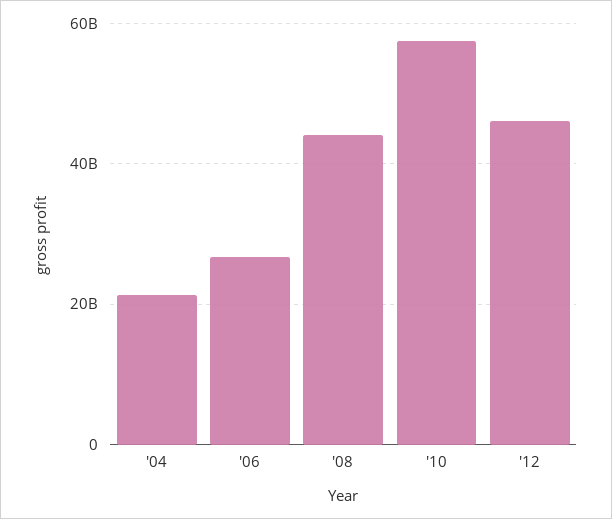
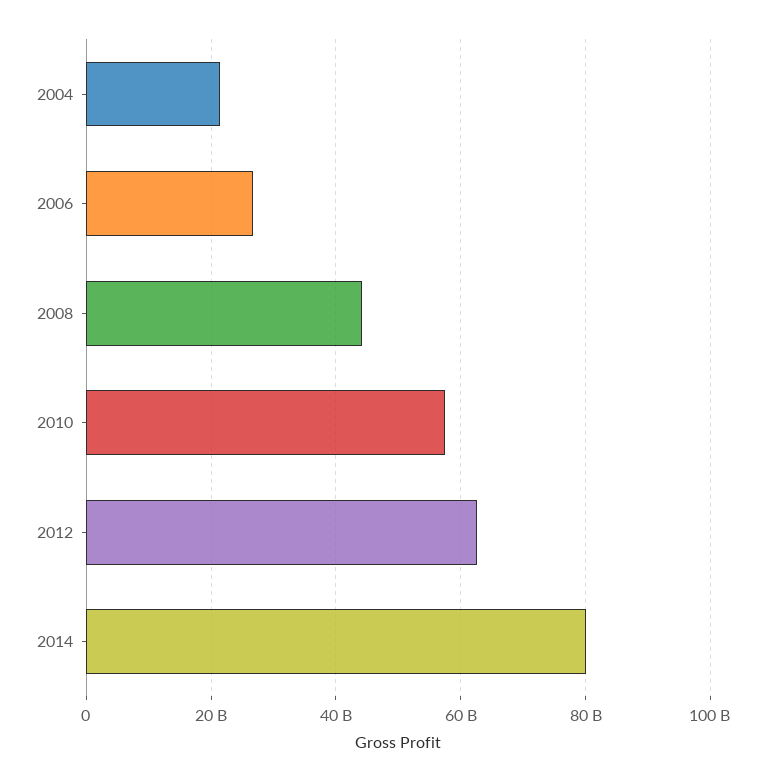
'12: 46000000000 -> 62000000000
2014: none -> 80000000000

